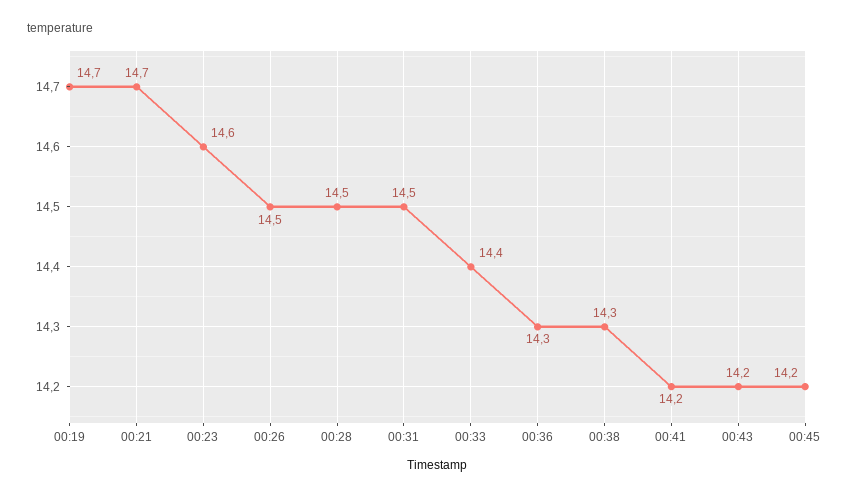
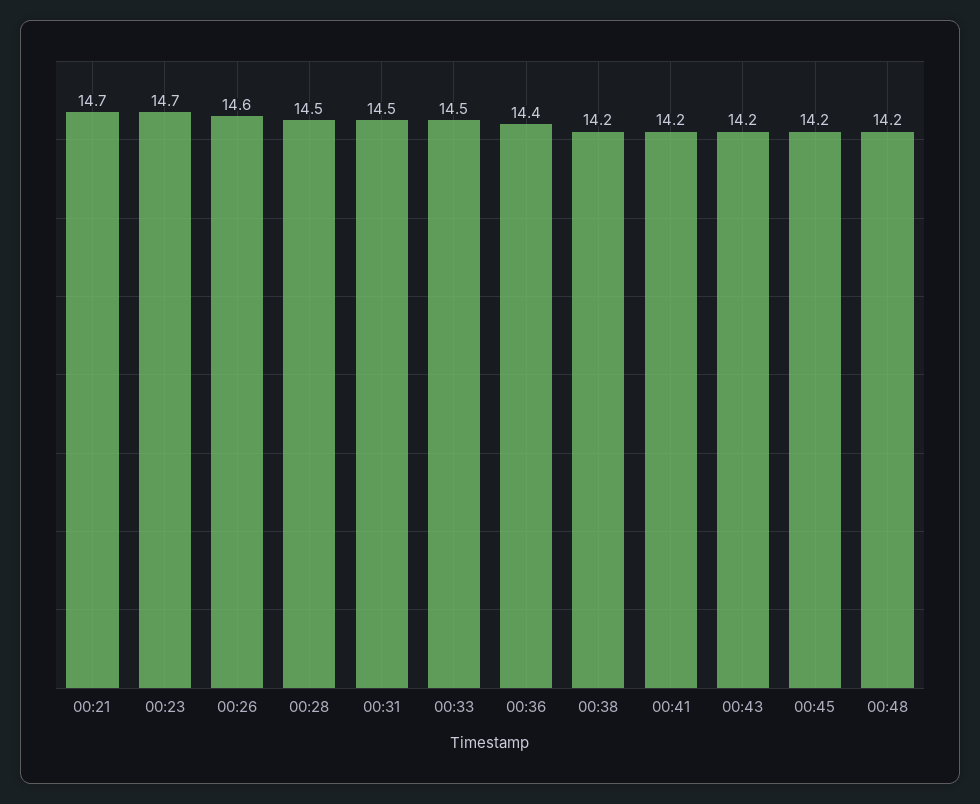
00:19: 14.7 -> none
00:23: 14.6 -> 14.7
00:26: 14.5 -> 14.6
00:33: 14.4 -> 14.5
00:36: 14.3 -> 14.4
00:38: 14.3 -> 14.2
00:48: none -> 14.2

